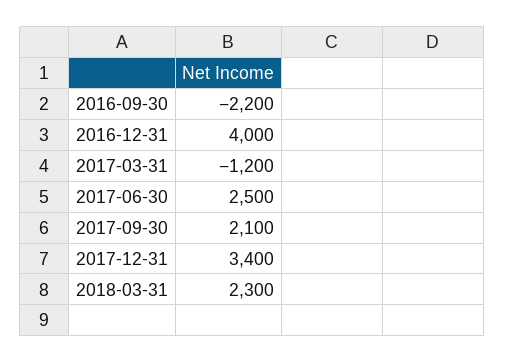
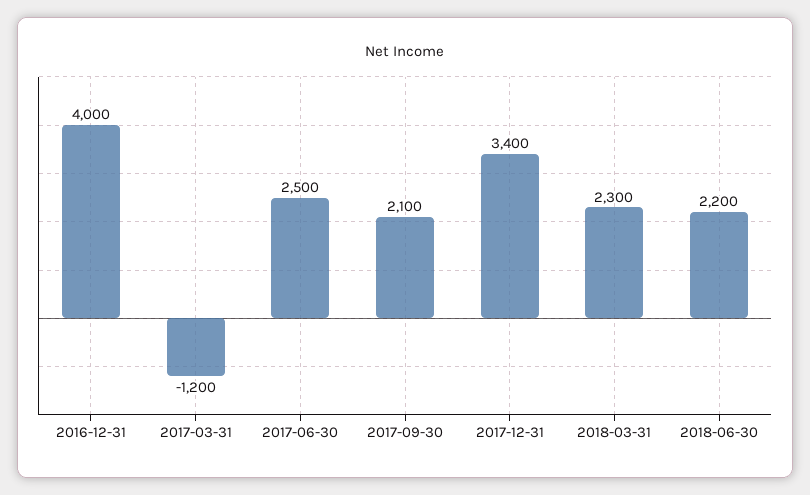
2016-09-30: -2200 -> none
2018-06-30: none -> 2200

